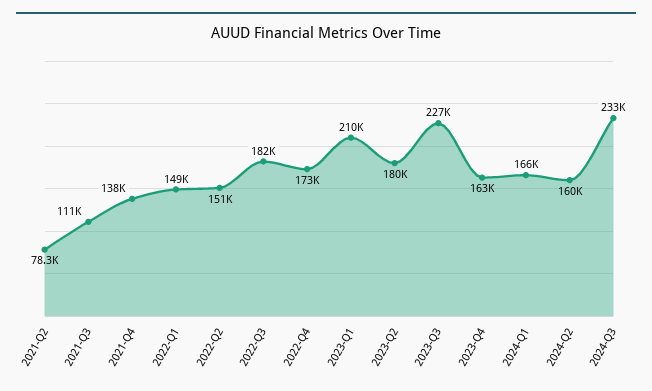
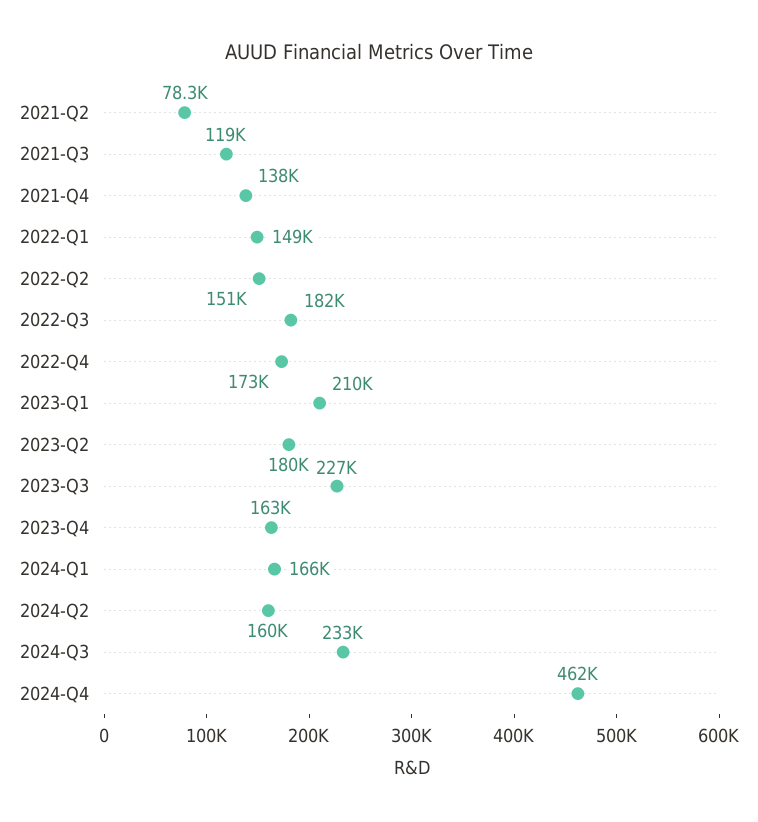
2021-Q3: 111000 -> 119000
2024-Q4: none -> 462000

